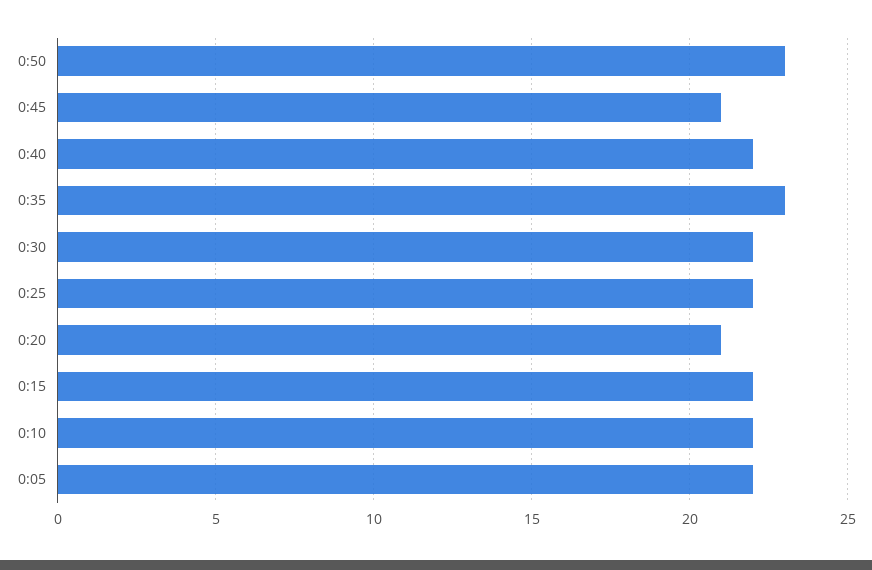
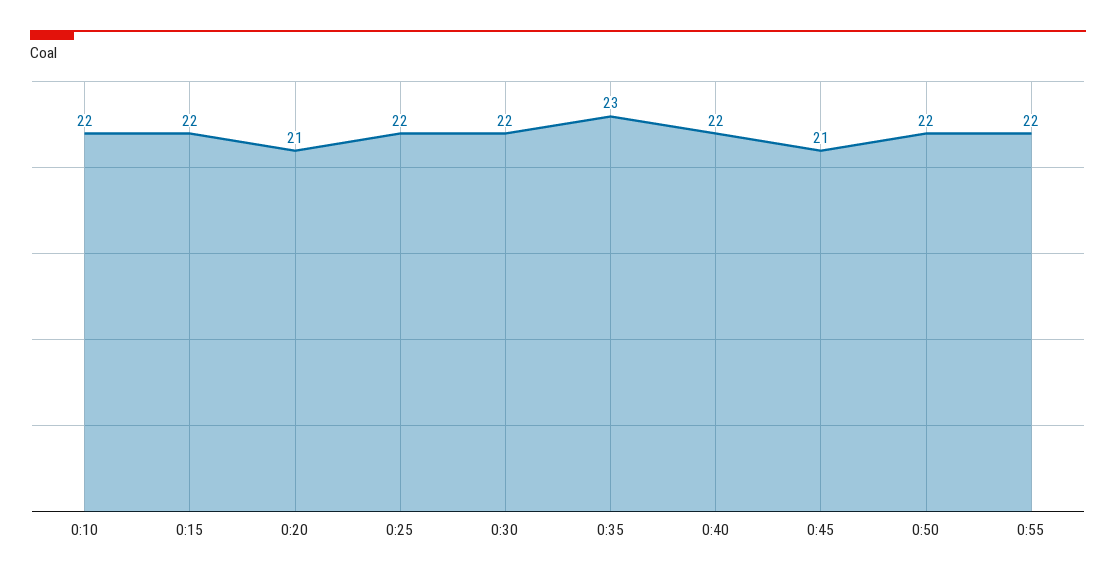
0:50: 23 -> 22
0:05: 22 -> none
0:55: none -> 22

